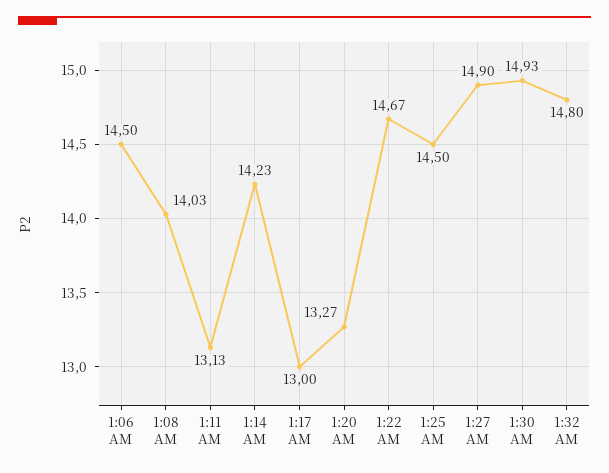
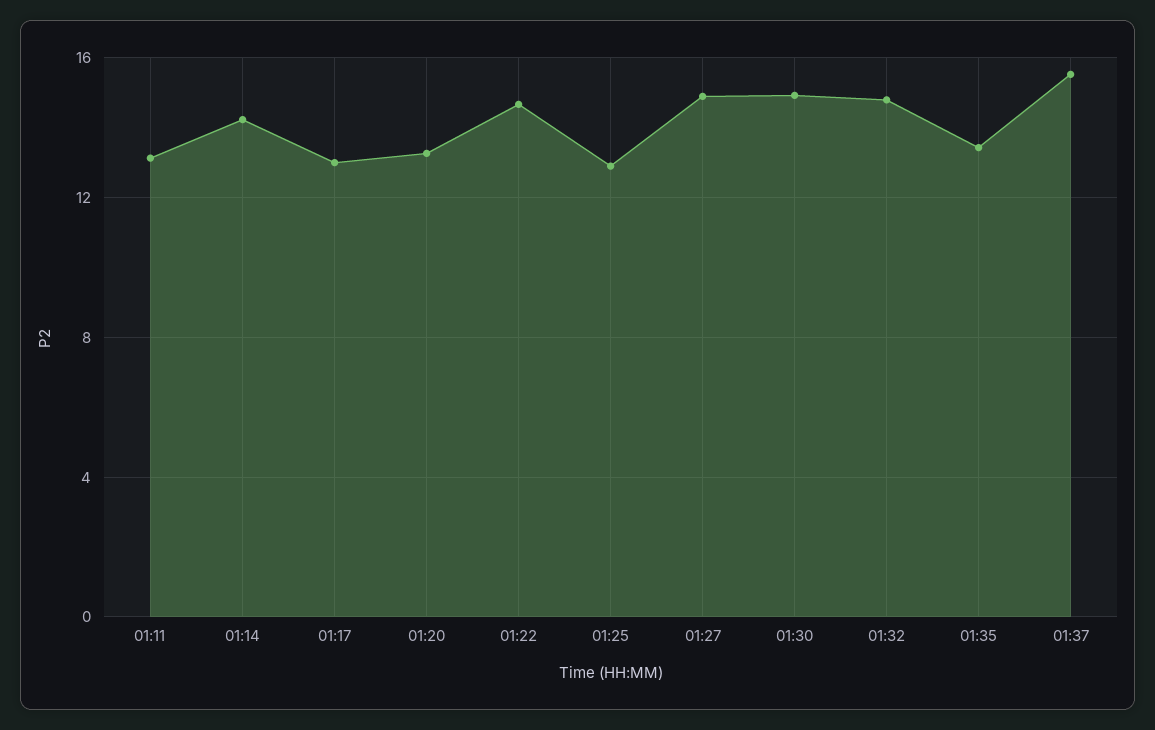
1:06 AM: 14.5 -> none
1:08 AM: 14.03 -> none
1:25 AM: 14.5 -> 13
01:35: none -> 13.5
01:37: none -> 15.5

